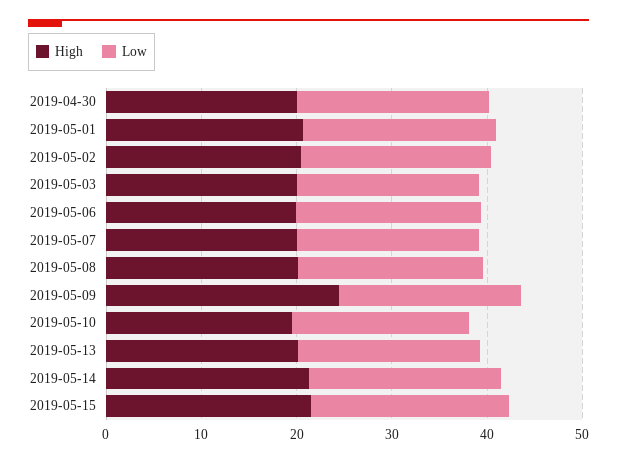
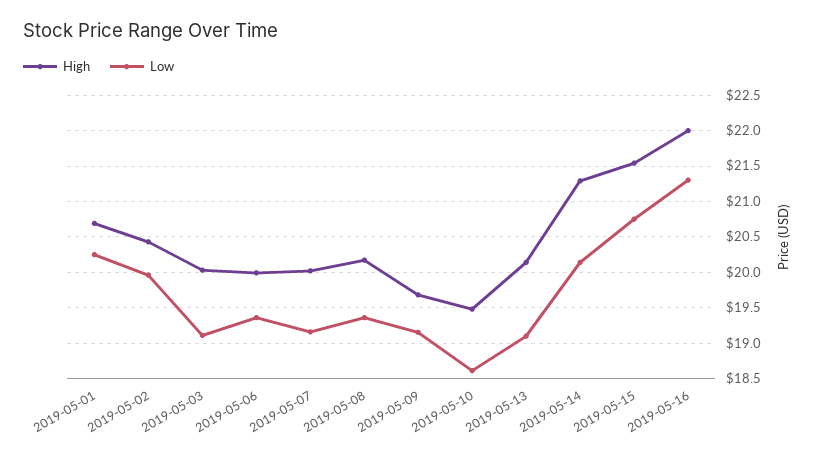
High, 2019-04-30: 20 -> none
Low, 2019-04-30: 20 -> none
High, 2019-05-09: 24 -> 19.7
High, 2019-05-16: none -> 22
Low, 2019-05-16: none -> 21.3

